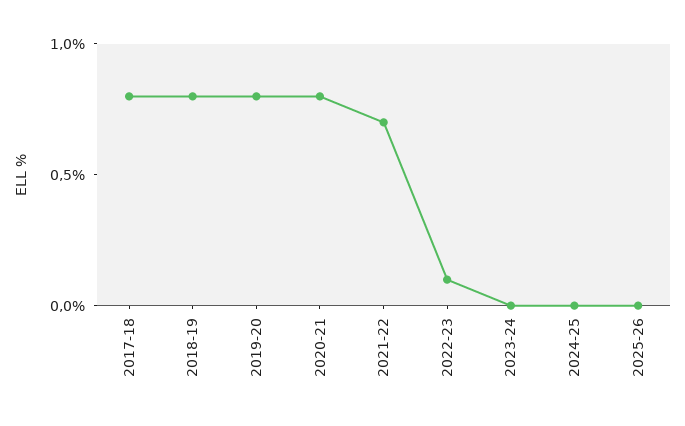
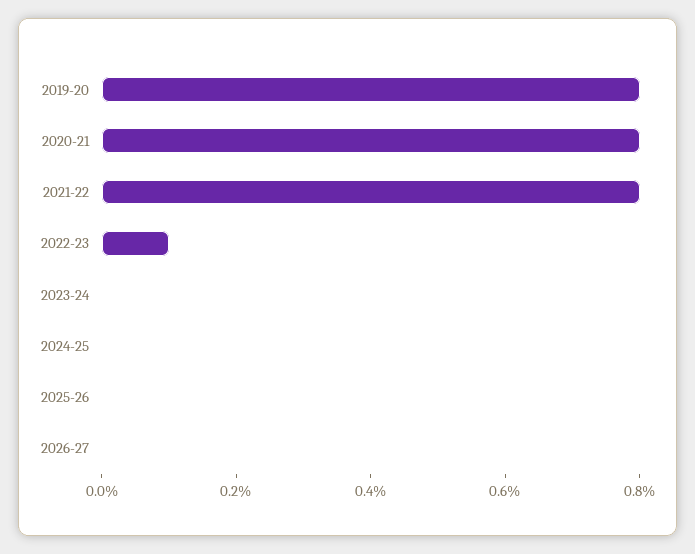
2017-18: 0.8 -> none
2018-19: 0.8 -> none
2021-22: 0.7 -> 0.8
2026-27: none -> 0

